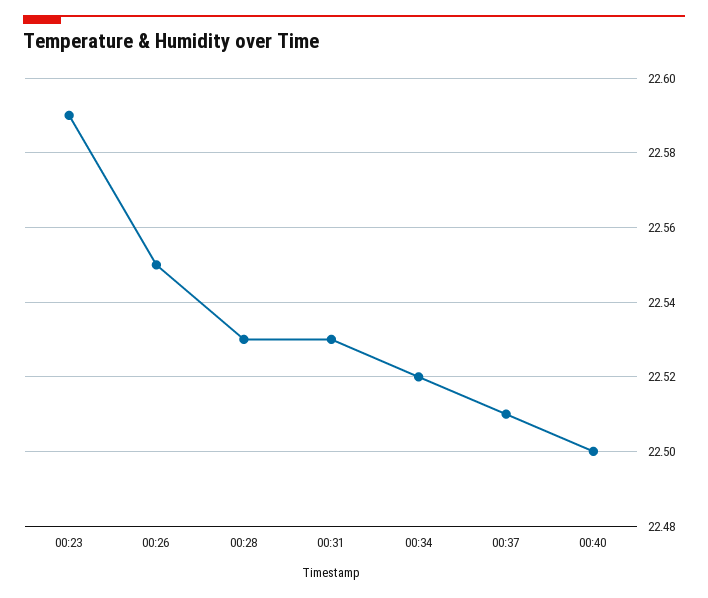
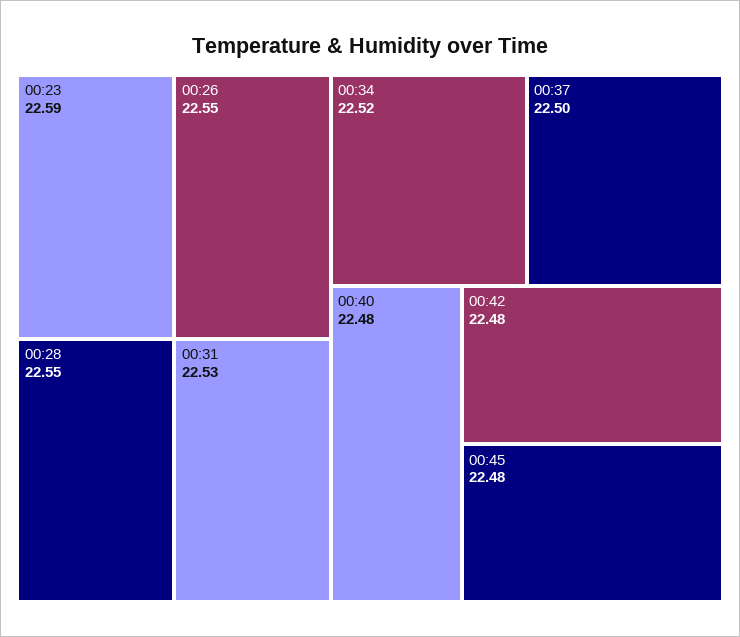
00:28: 22.53 -> 22.55
00:37: 22.51 -> 22.5
00:40: 22.5 -> 22.48
00:42: none -> 22.48
00:45: none -> 22.48

